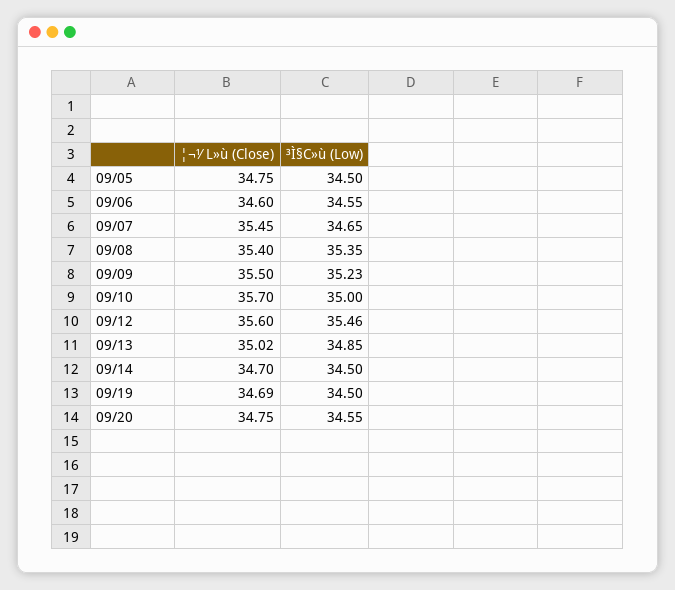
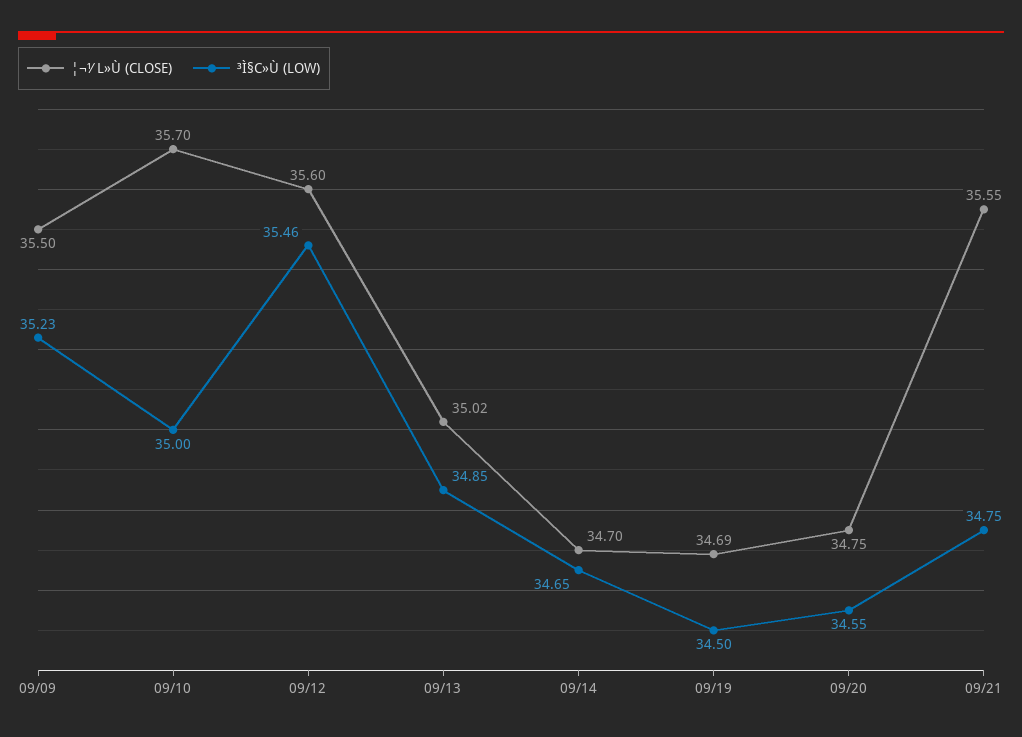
¦¬½L»ù (Close), 09/05: 34.75 -> none
³Ì§C»ù (Low), 09/05: 34.5 -> none
¦¬½L»ù (Close), 09/06: 34.6 -> none
³Ì§C»ù (Low), 09/06: 34.55 -> none
¦¬½L»ù (Close), 09/07: 35.45 -> none
³Ì§C»ù (Low), 09/07: 34.65 -> none
¦¬½L»ù (Close), 09/08: 35.4 -> none
³Ì§C»ù (Low), 09/08: 35.35 -> none
³Ì§C»ù (Low), 09/14: 34.5 -> 34.65
¦¬½L»ù (Close), 09/21: none -> 35.55
³Ì§C»ù (Low), 09/21: none -> 34.75

